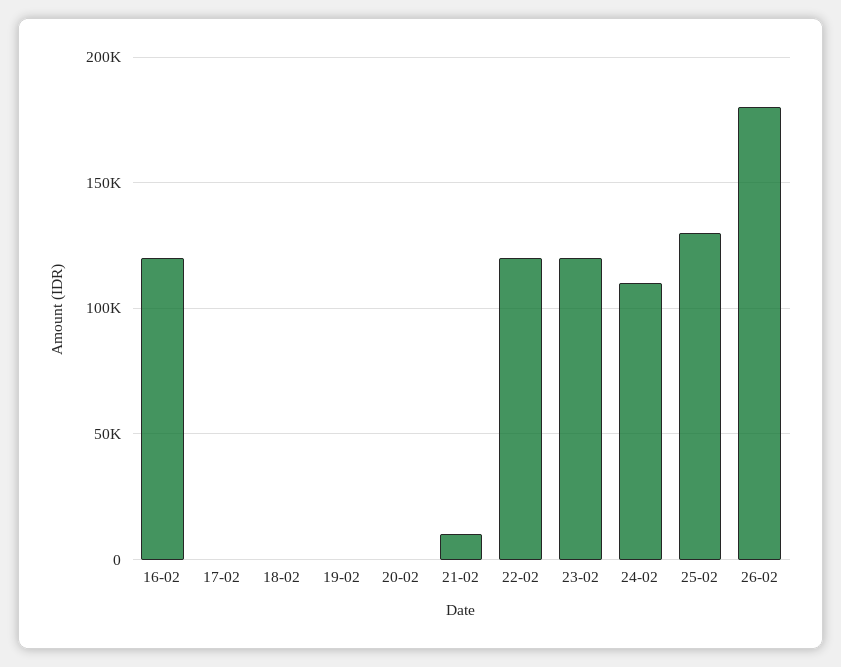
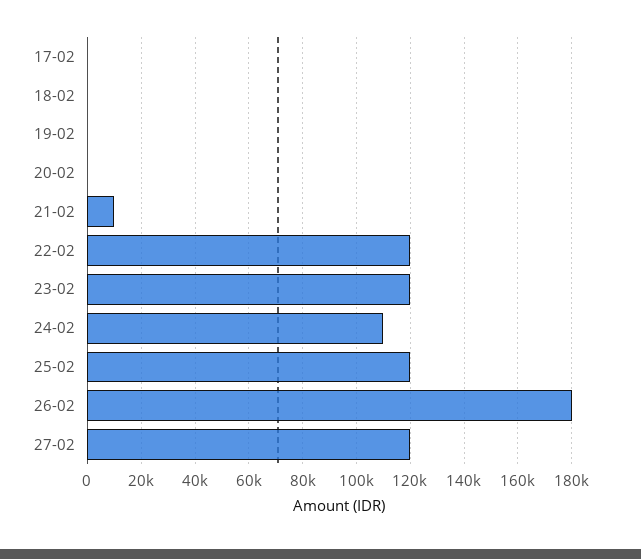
16-02: 120000 -> none
25-02: 130000 -> 120000
27-02: none -> 120000

